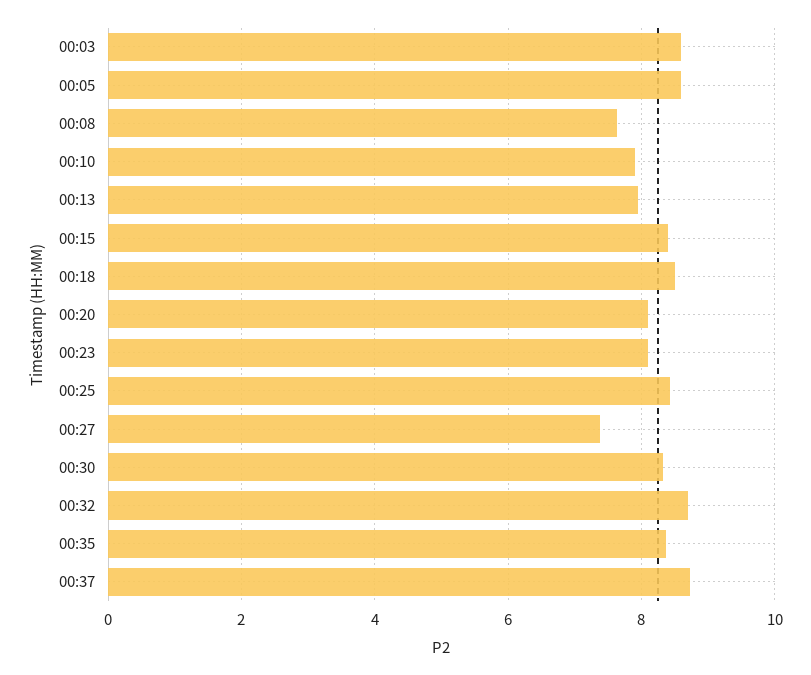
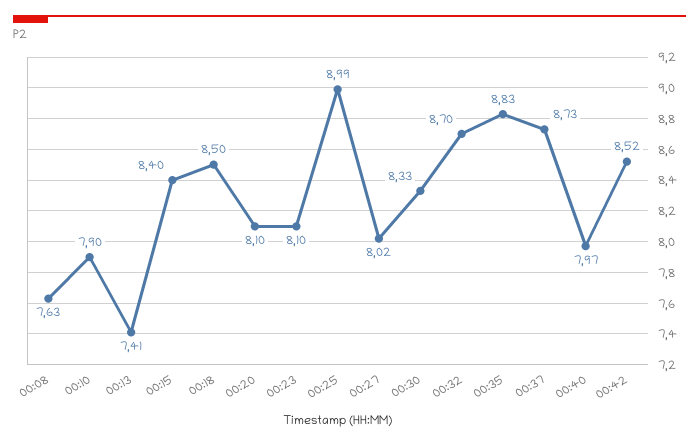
00:03: 8.6 -> none
00:05: 8.6 -> none
00:13: 8 -> 7.41
00:25: 8.4 -> 8.99
00:27: 7.4 -> 8.02
00:35: 8.4 -> 8.83
00:40: none -> 7.97
00:42: none -> 8.52

